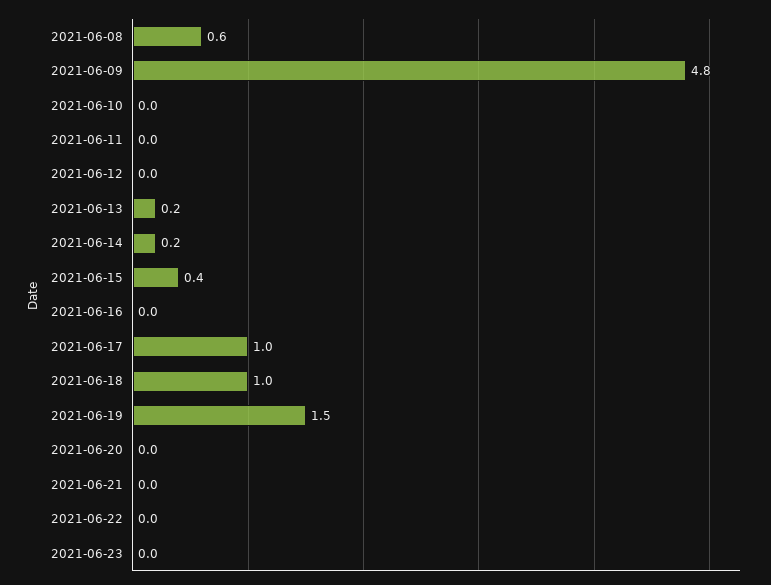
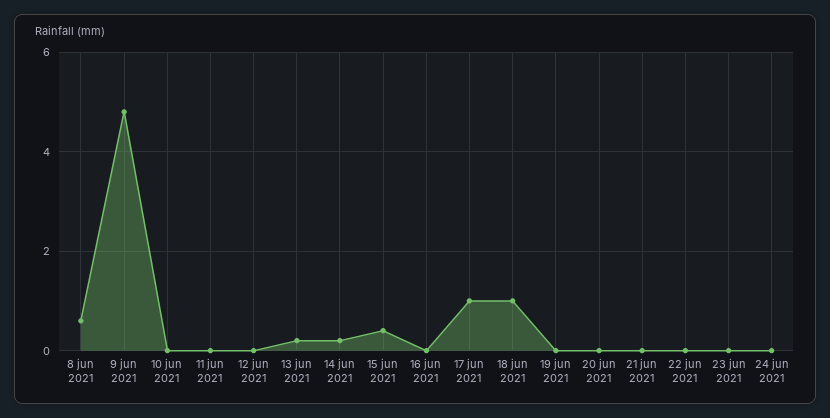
2021-06-19: 1.5 -> 0
24 jun 2021: none -> 0

